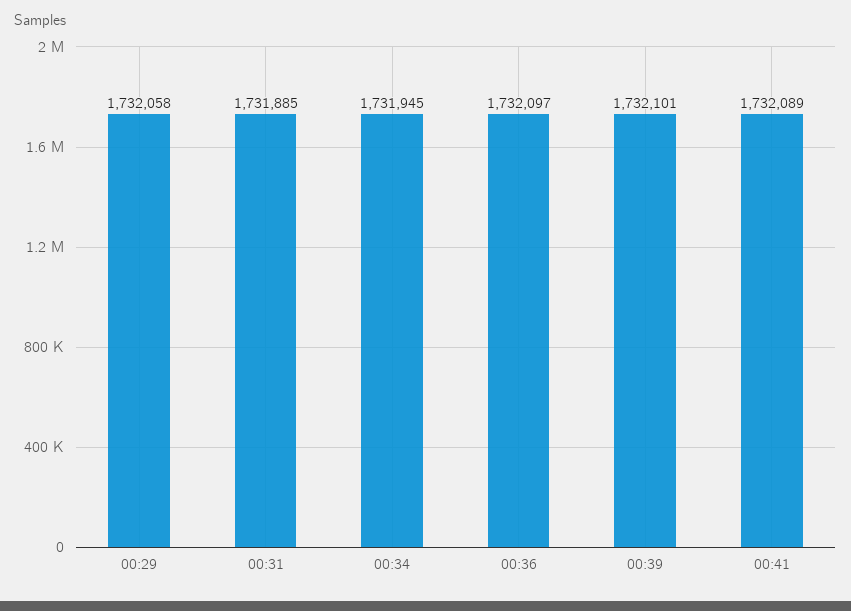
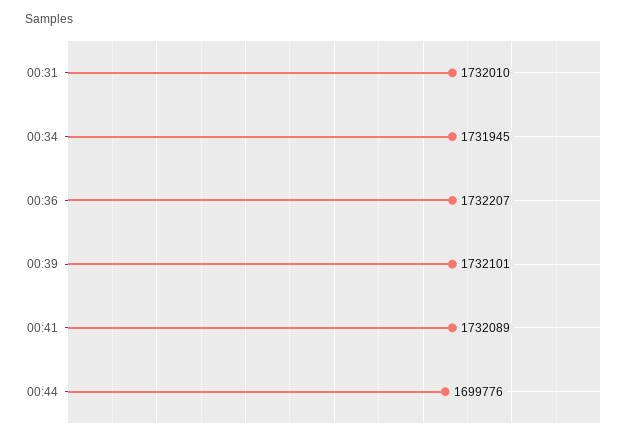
00:29: 1732058 -> none
00:31: 1731885 -> 1732010
00:36: 1732097 -> 1732207
00:44: none -> 1699776

